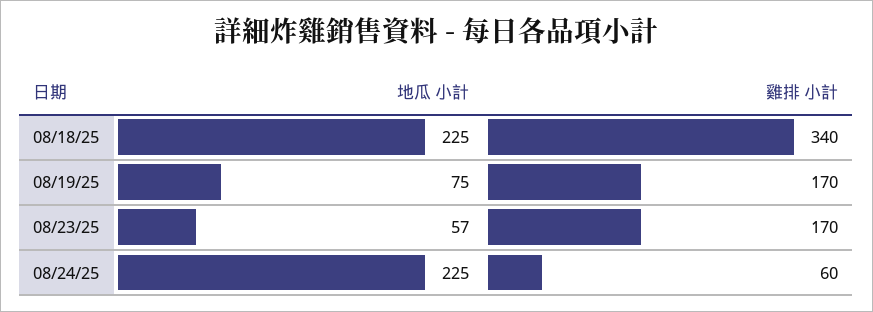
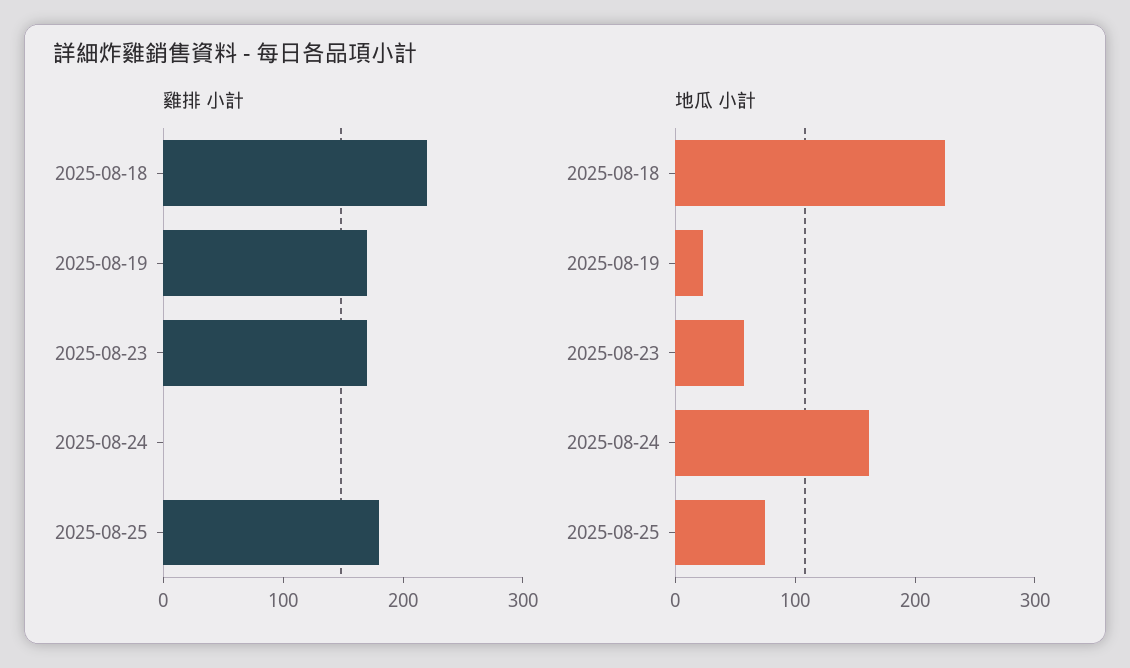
雞排 小計, 08/18/25: 340 -> 220
地瓜 小計, 08/19/25: 75 -> 20
地瓜 小計, 08/24/25: 225 -> 160
雞排 小計, 08/24/25: 60 -> 0
雞排 小計, 2025-08-25: none -> 180
地瓜 小計, 2025-08-25: none -> 80

